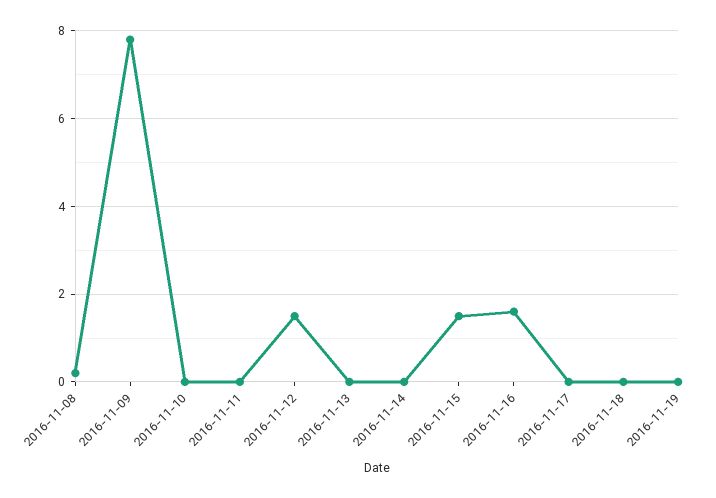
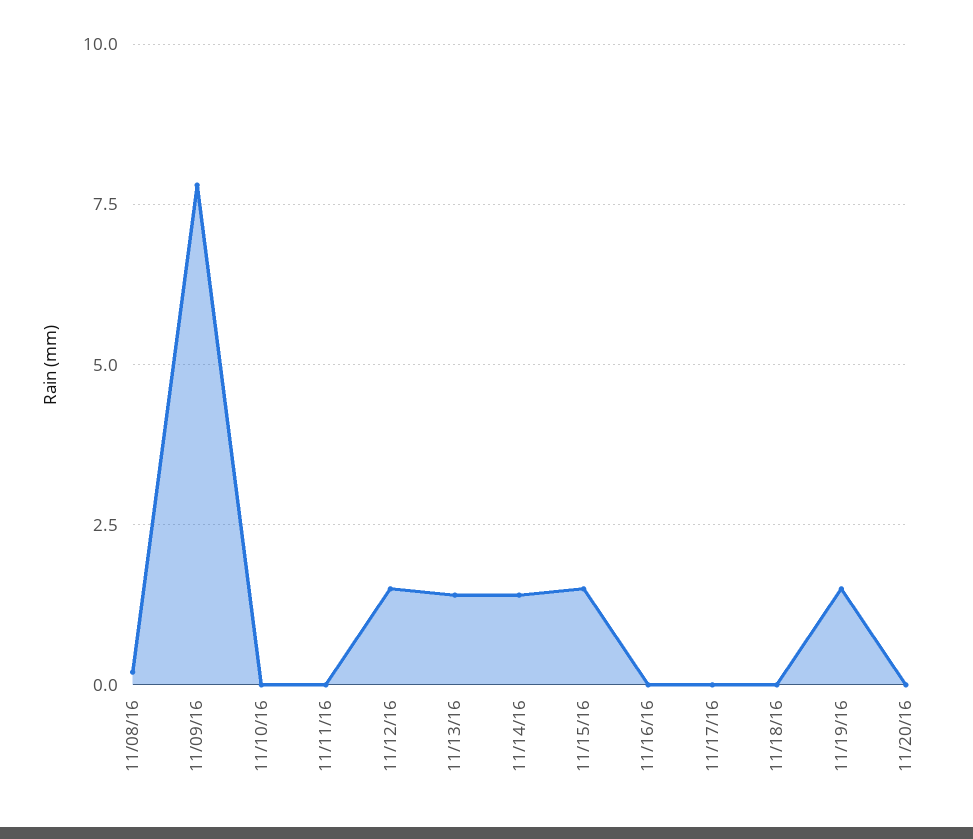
2016-11-13: 0 -> 1.5
2016-11-14: 0 -> 1.5
2016-11-16: 1.5 -> 0
2016-11-19: 0 -> 1.5
11/20/16: none -> 0

